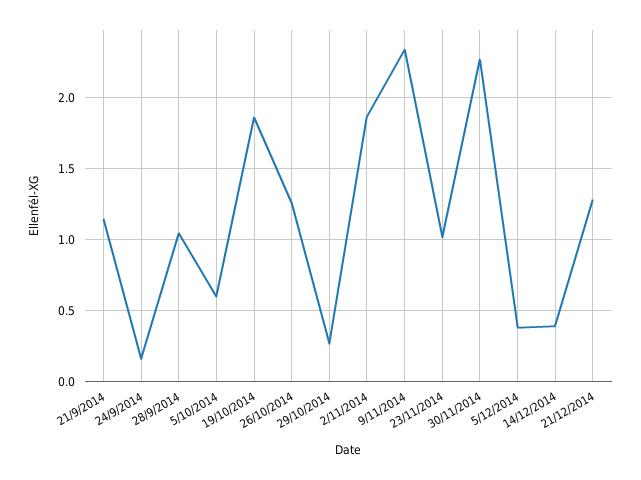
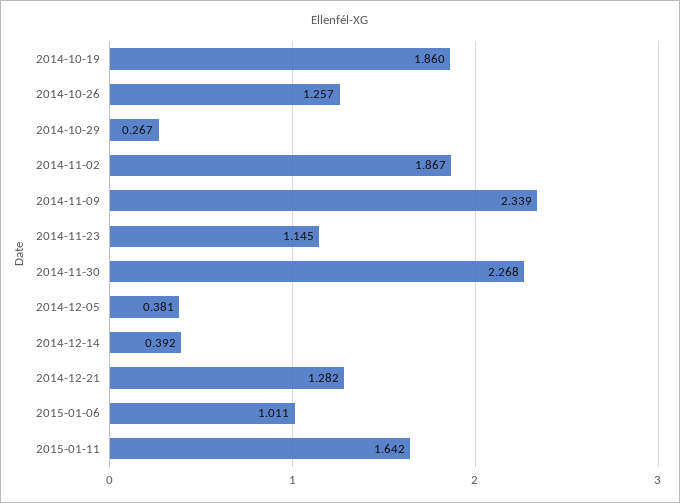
21/9/2014: 1.15 -> none
24/9/2014: 0.15 -> none
28/9/2014: 1.05 -> none
5/10/2014: 0.6 -> none
23/11/2014: 1 -> 1.145
2015-01-06: none -> 1.011
2015-01-11: none -> 1.642

